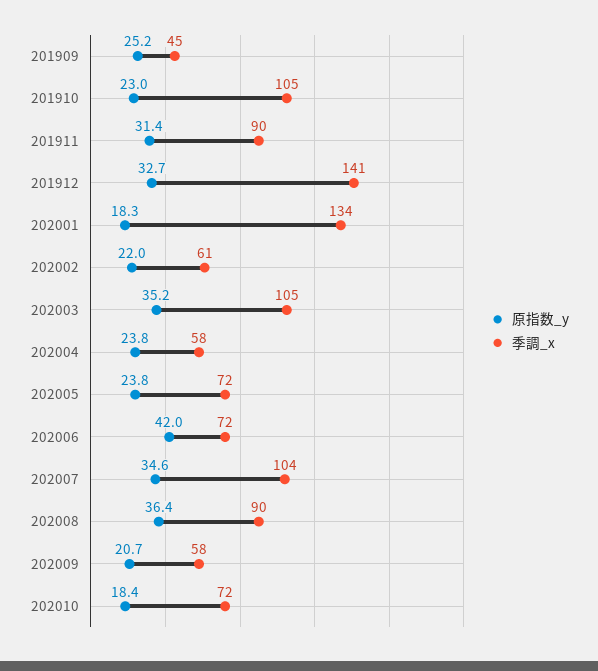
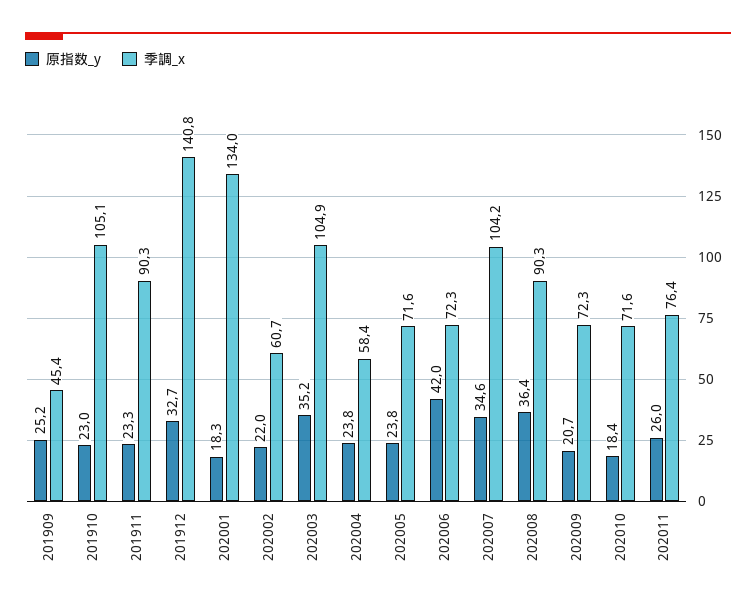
原指数_y, 201911: 31.4 -> 23.3
季調_x, 202009: 58 -> 72.3
原指数_y, 202011: none -> 26
季調_x, 202011: none -> 76.4

